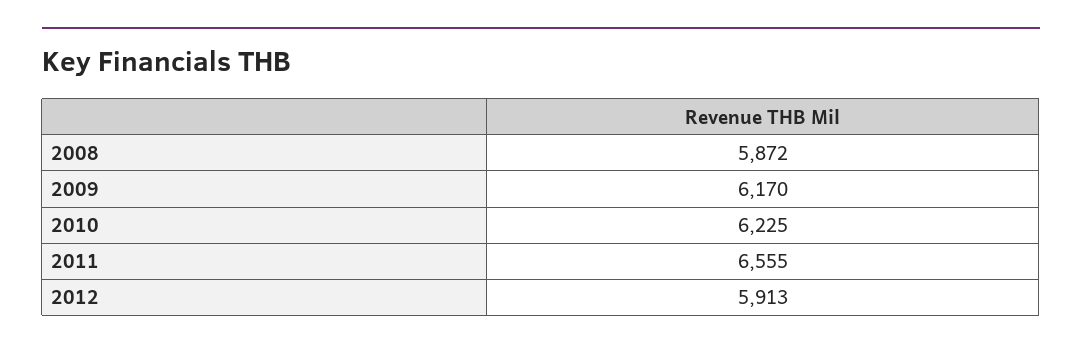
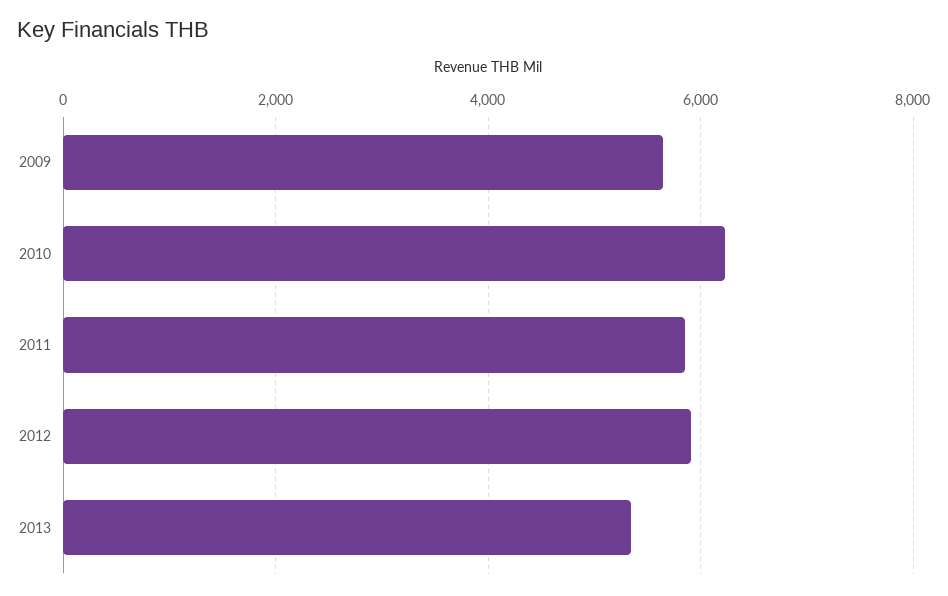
2008: 5872 -> none
2009: 6170 -> 5600
2011: 6555 -> 5800
2013: none -> 5400

